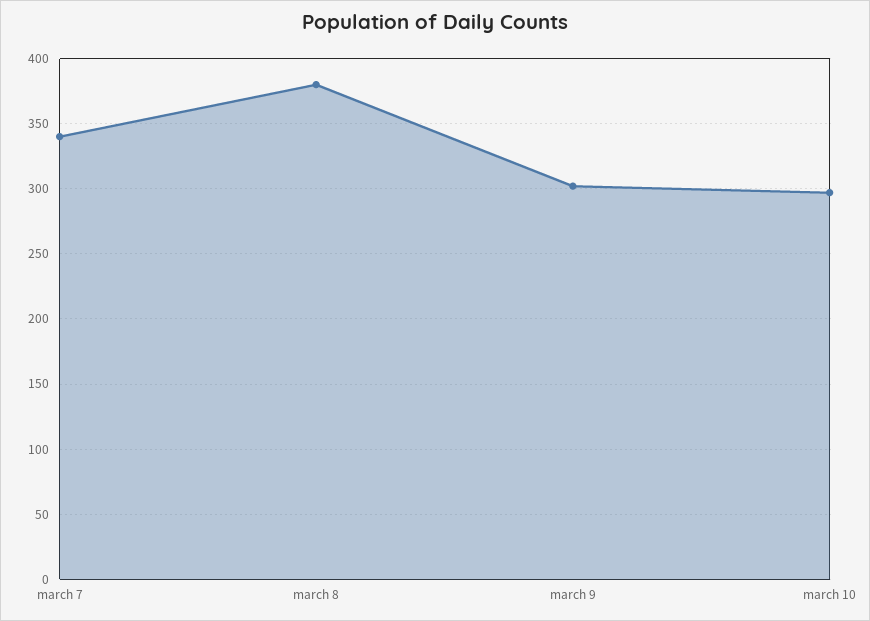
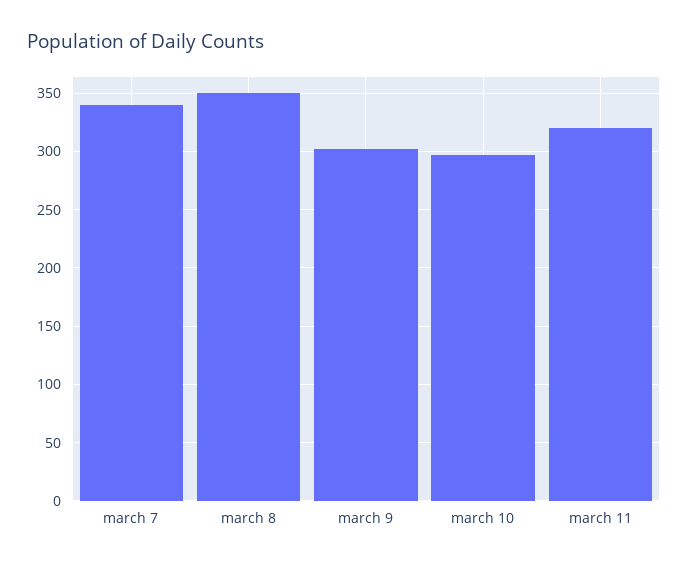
march 8: 380 -> 350
march 11: none -> 320

